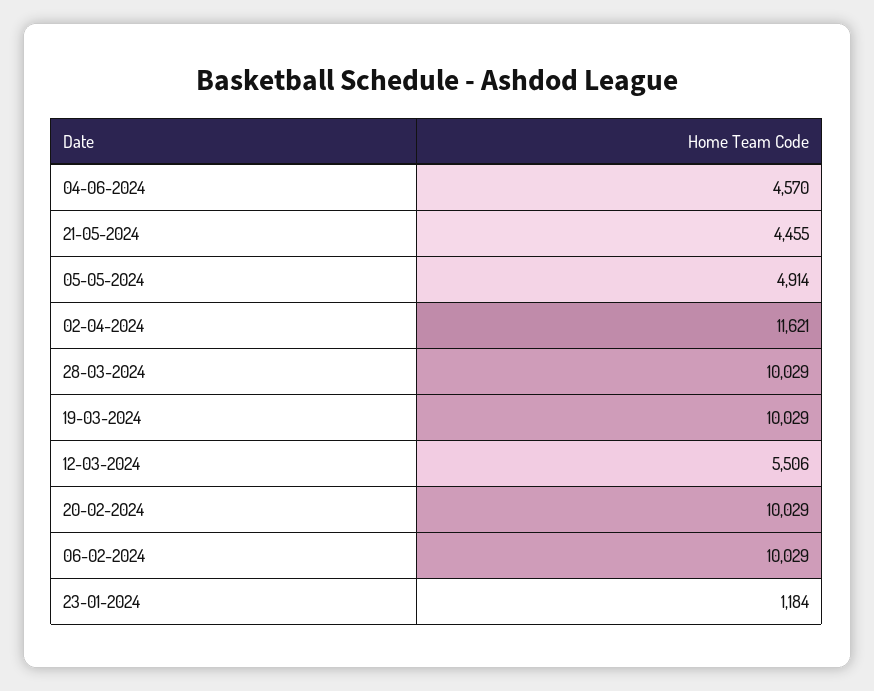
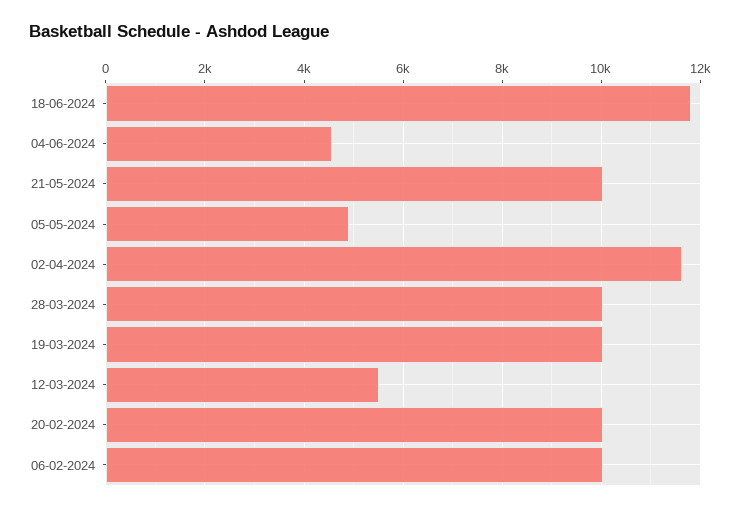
21-05-2024: 4455 -> 10000
23-01-2024: 1184 -> none
18-06-2024: none -> 11800

